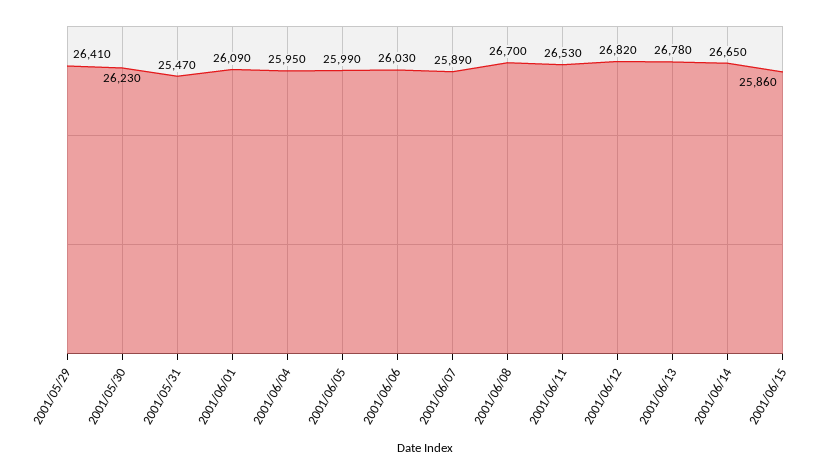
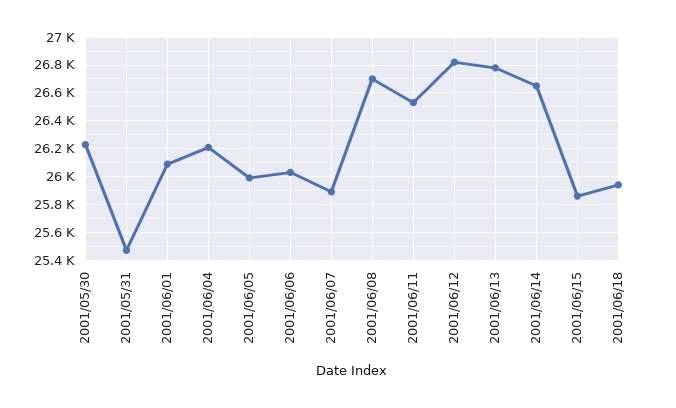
2001/05/29: 26410 -> none
2001/06/04: 25950 -> 26200
2001/06/18: none -> 25950

